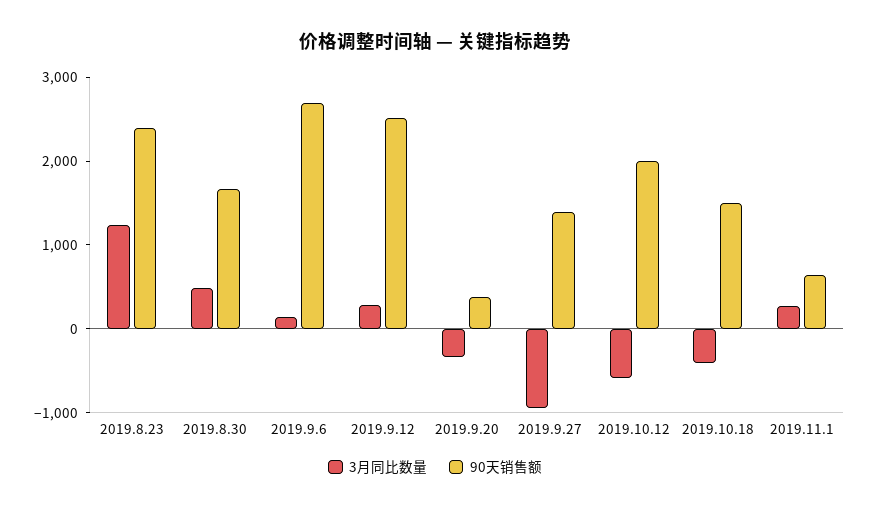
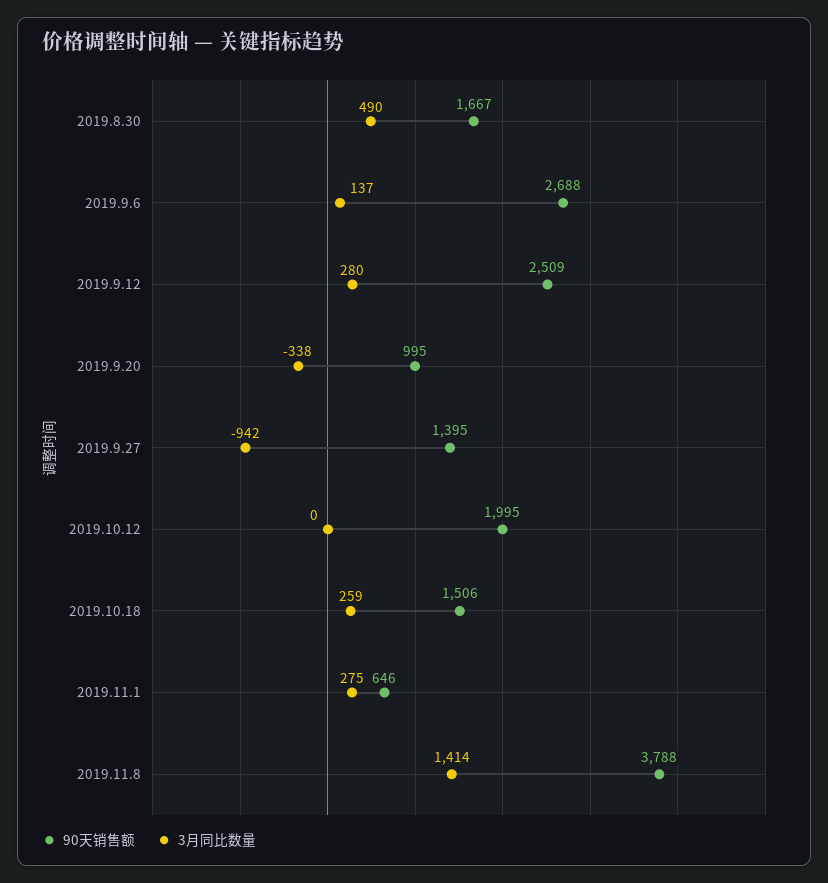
3月同比数量, 2019.8.23: 1200 -> none
90天销售额, 2019.8.23: 2400 -> none
90天销售额, 2019.9.20: 400 -> 995
3月同比数量, 2019.10.12: -600 -> 0
3月同比数量, 2019.10.18: -400 -> 259
90天销售额, 2019.11.8: none -> 3788
3月同比数量, 2019.11.8: none -> 1414

